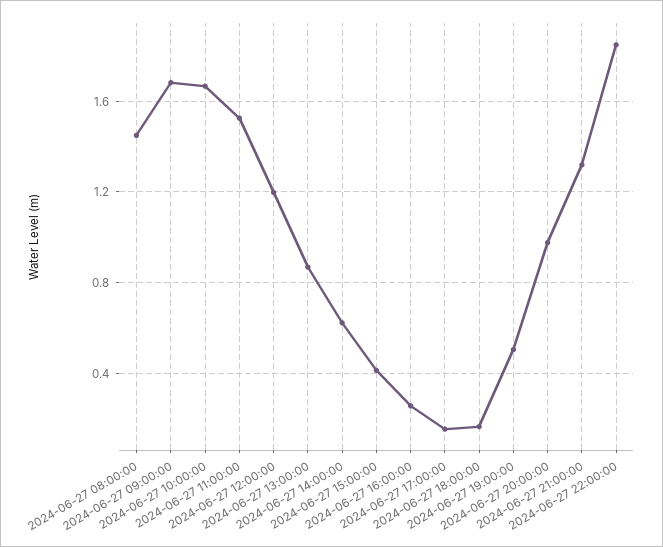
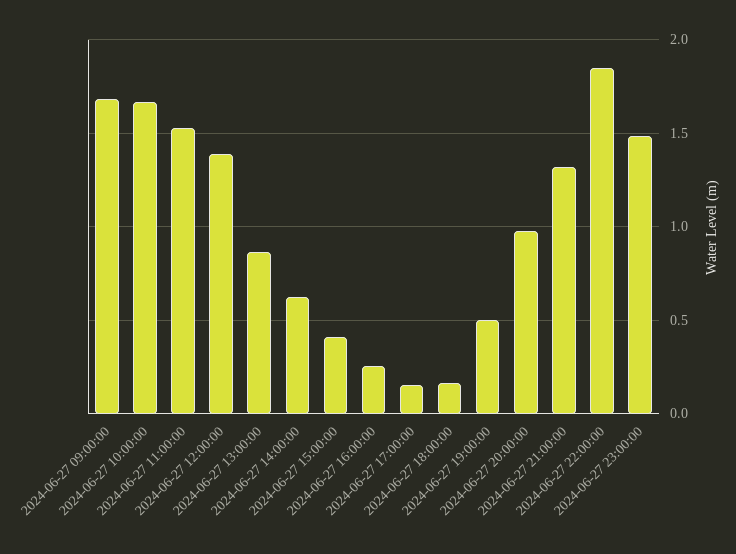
2024-06-27 08:00:00: 1.45 -> none
2024-06-27 12:00:00: 1.2 -> 1.4
2024-06-27 23:00:00: none -> 1.5

